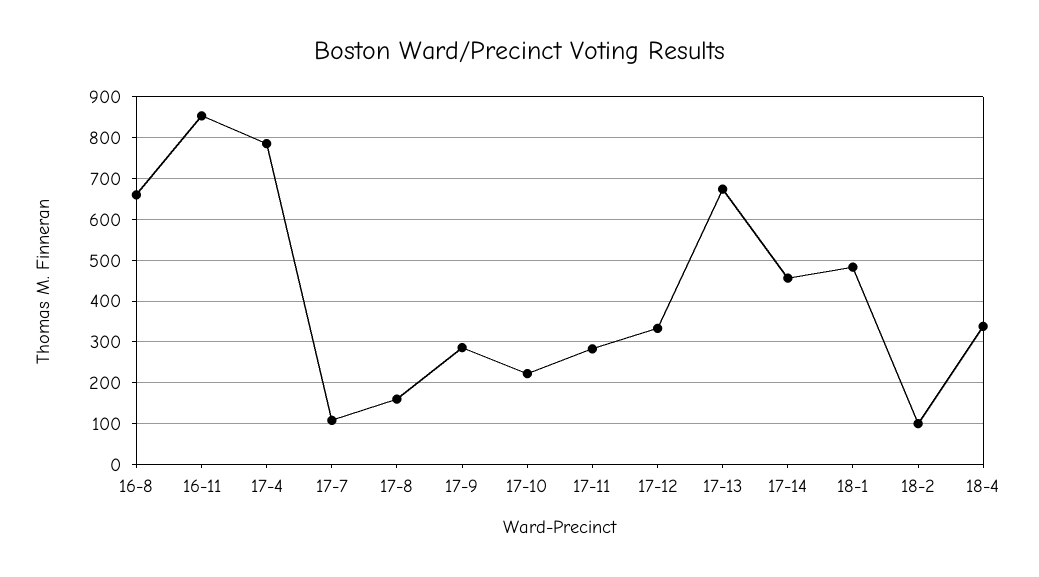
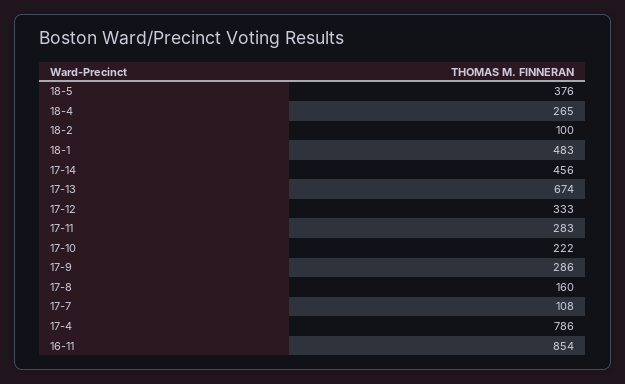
16-8: 660 -> none
18-4: 340 -> 265
18-5: none -> 376

